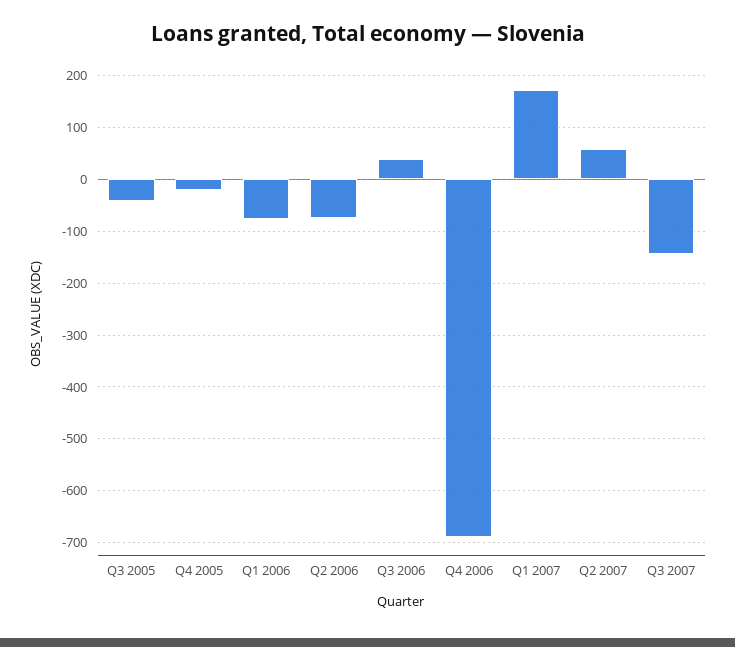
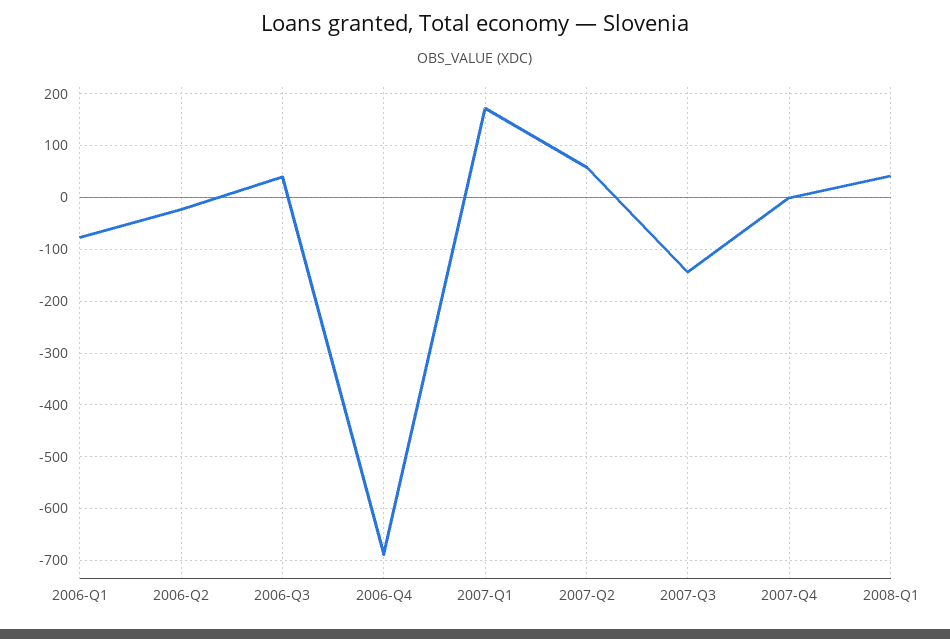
Q3 2005: -40 -> none
Q4 2005: -20 -> none
Q2 2006: -80 -> -20
2007-Q4: none -> 0
2008-Q1: none -> 40

